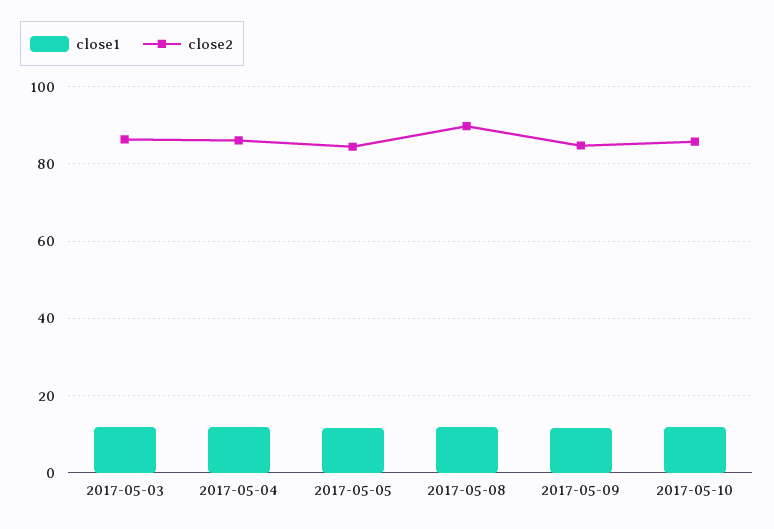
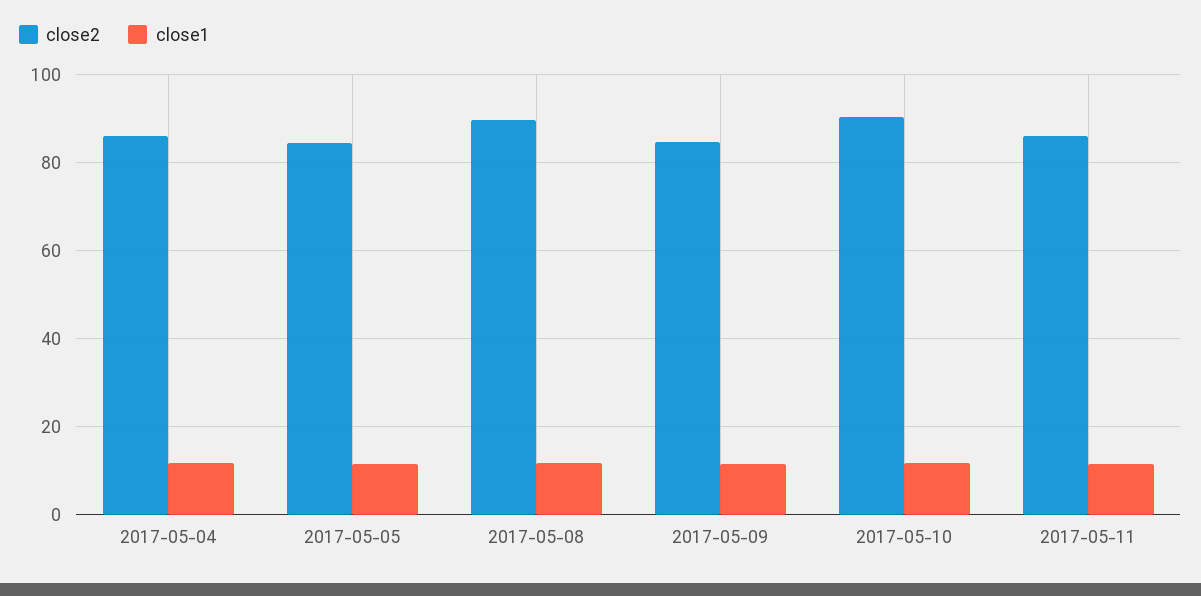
close1, 2017-05-03: 12 -> none
close2, 2017-05-03: 86 -> none
close2, 2017-05-10: 86 -> 90
close2, 2017-05-11: none -> 86
close1, 2017-05-11: none -> 12

